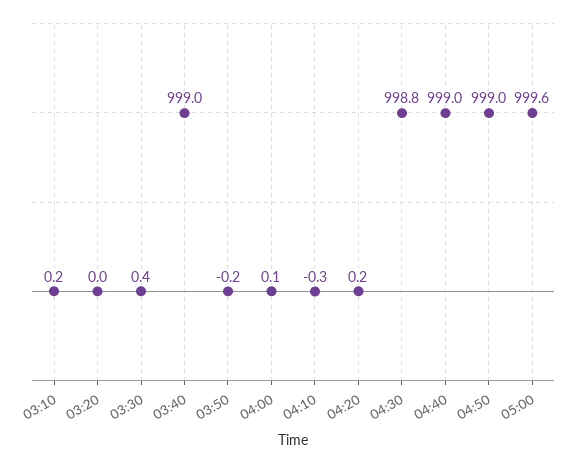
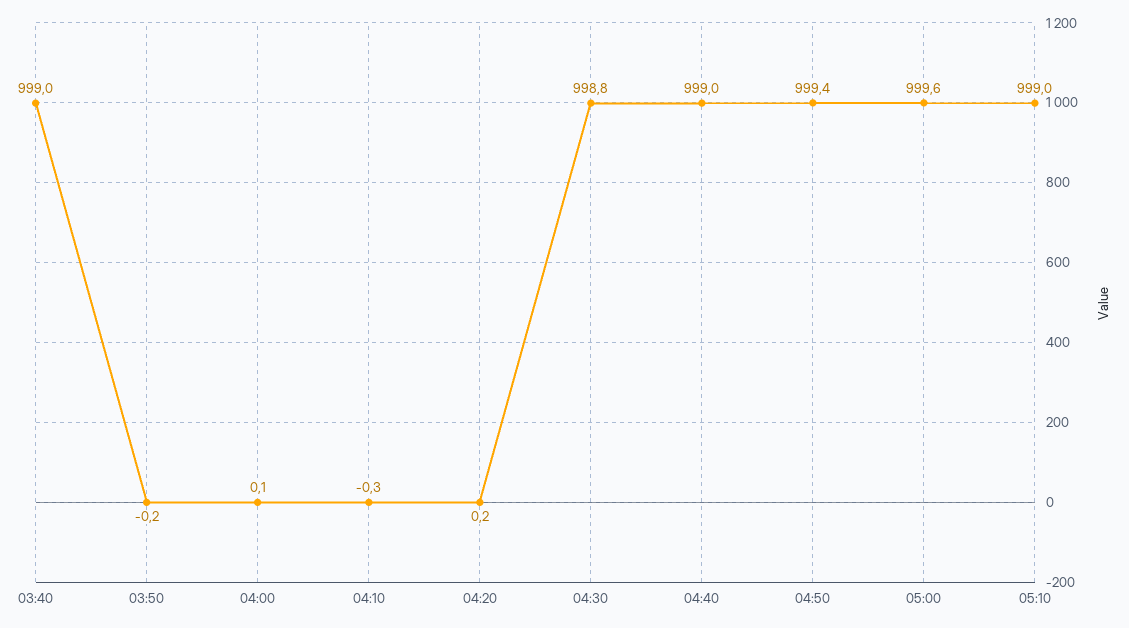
03:10: 0.2 -> none
03:20: 0 -> none
03:30: 0.4 -> none
04:50: 999 -> 999.4
05:10: none -> 999

